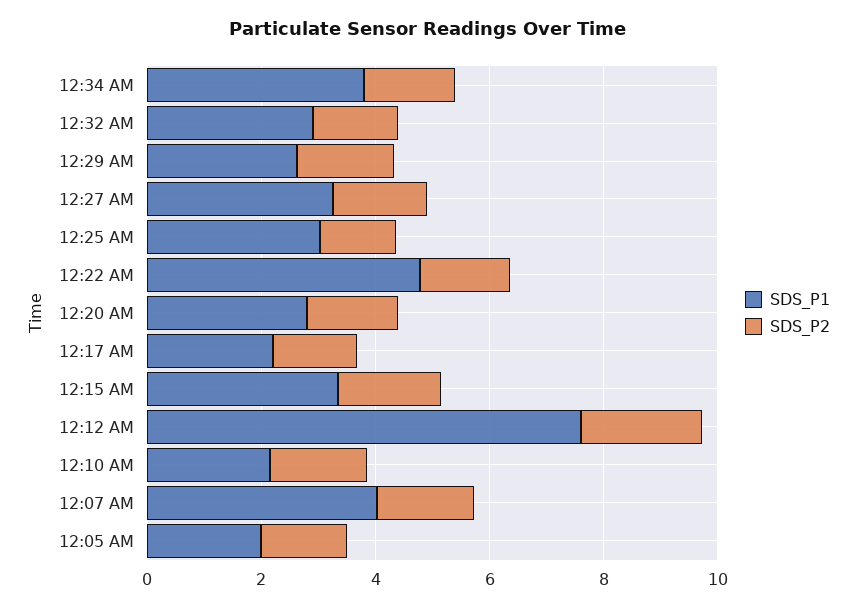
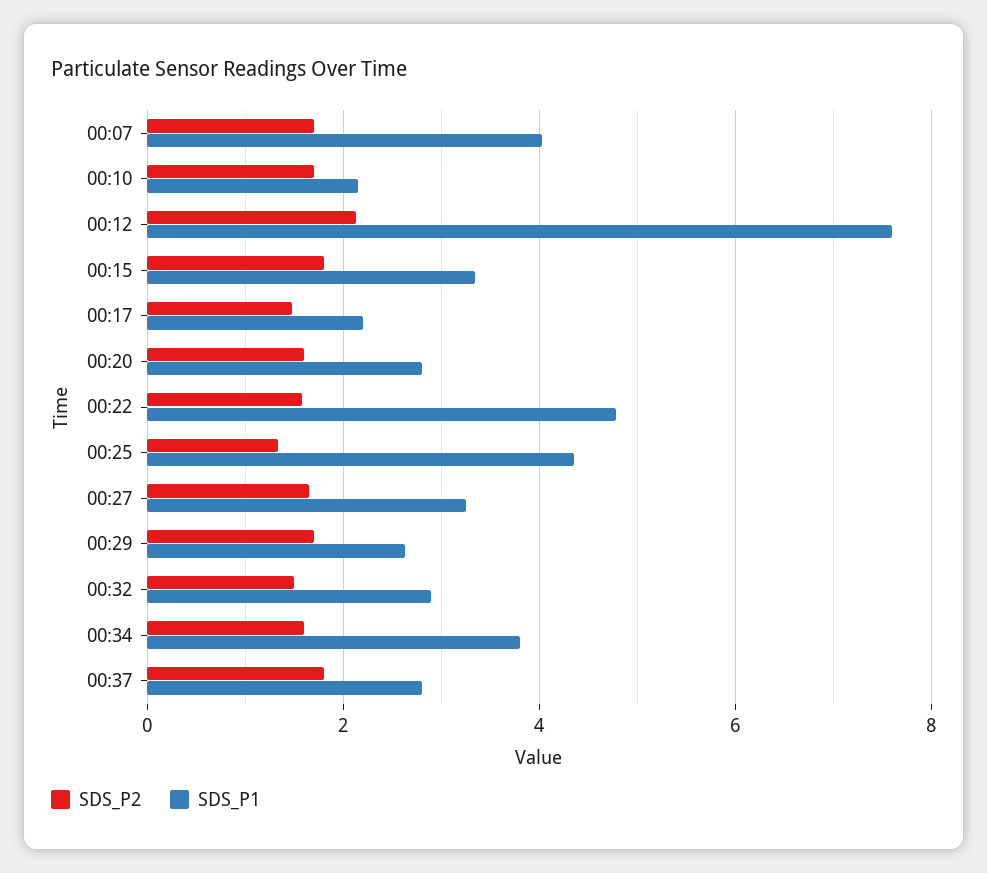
SDS_P1, 12:25 AM: 3 -> 4.4
SDS_P1, 12:05 AM: 2 -> none
SDS_P2, 12:05 AM: 1.5 -> none
SDS_P2, 00:37: none -> 1.8
SDS_P1, 00:37: none -> 2.8

